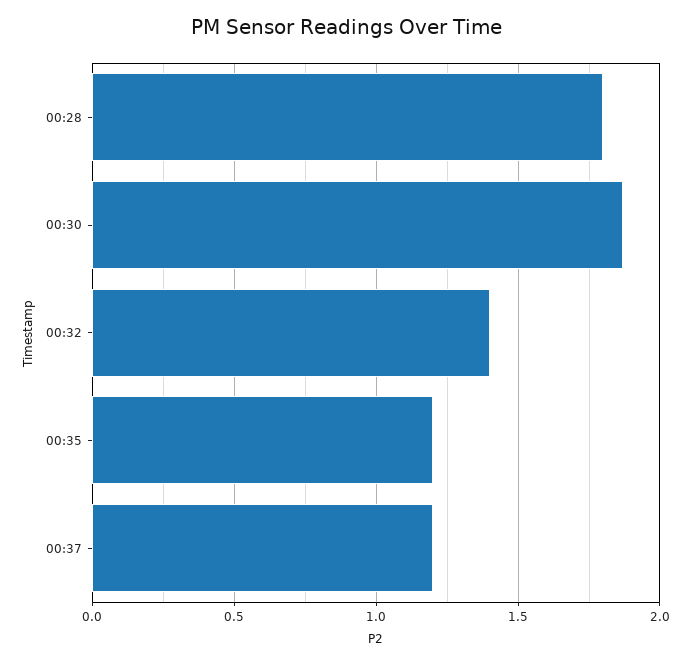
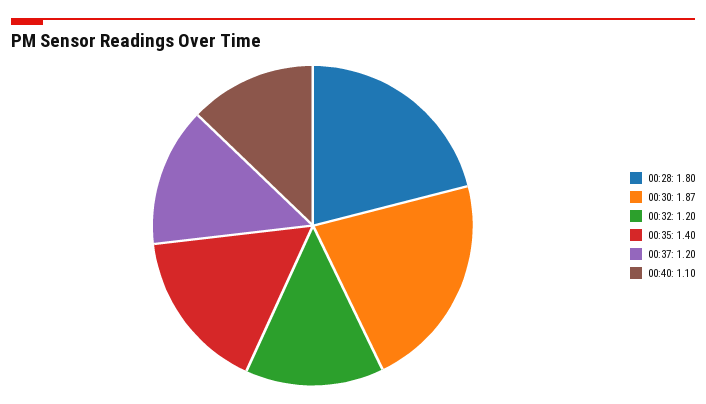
00:32: 1.4 -> 1.2
00:35: 1.2 -> 1.4
00:40: none -> 1.1

